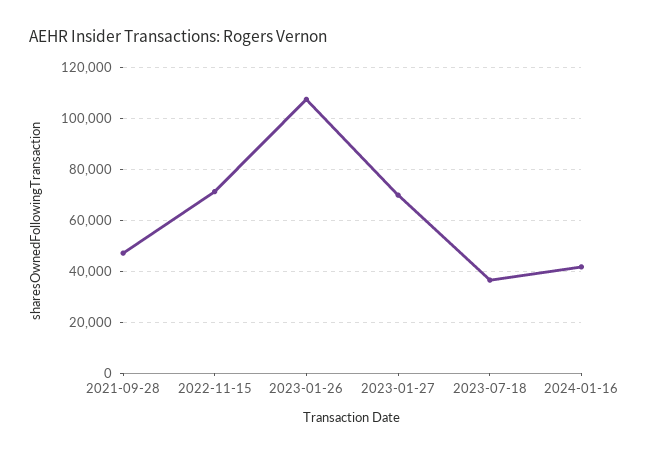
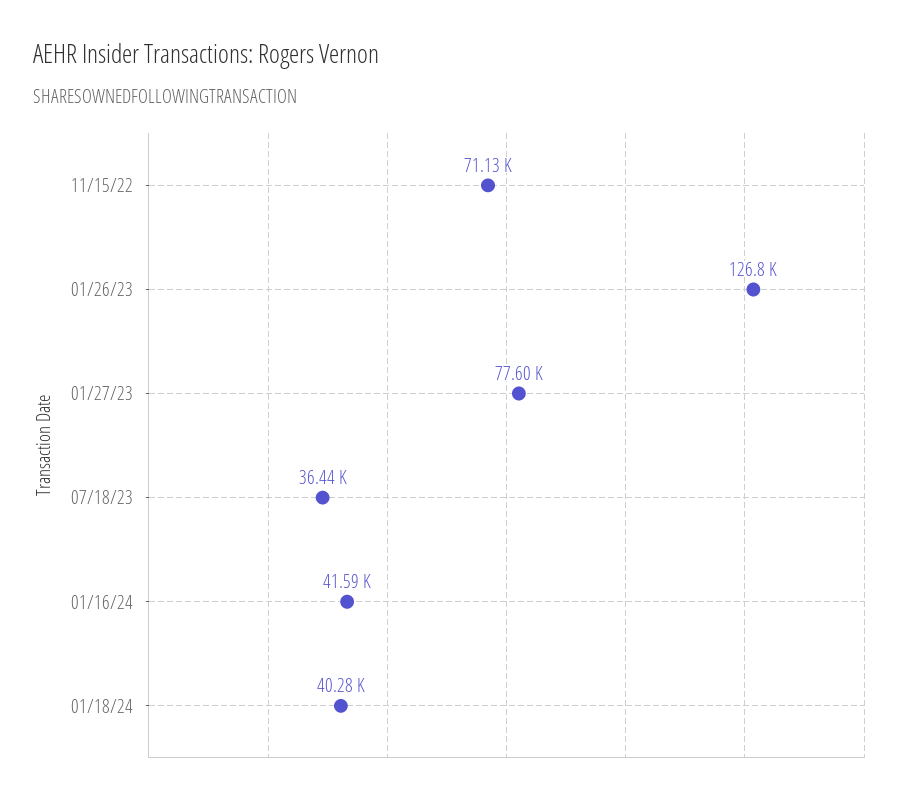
2021-09-28: 47500 -> none
2023-01-26: 107500 -> 126800
2023-01-27: 70000 -> 77600
01/18/24: none -> 40280

